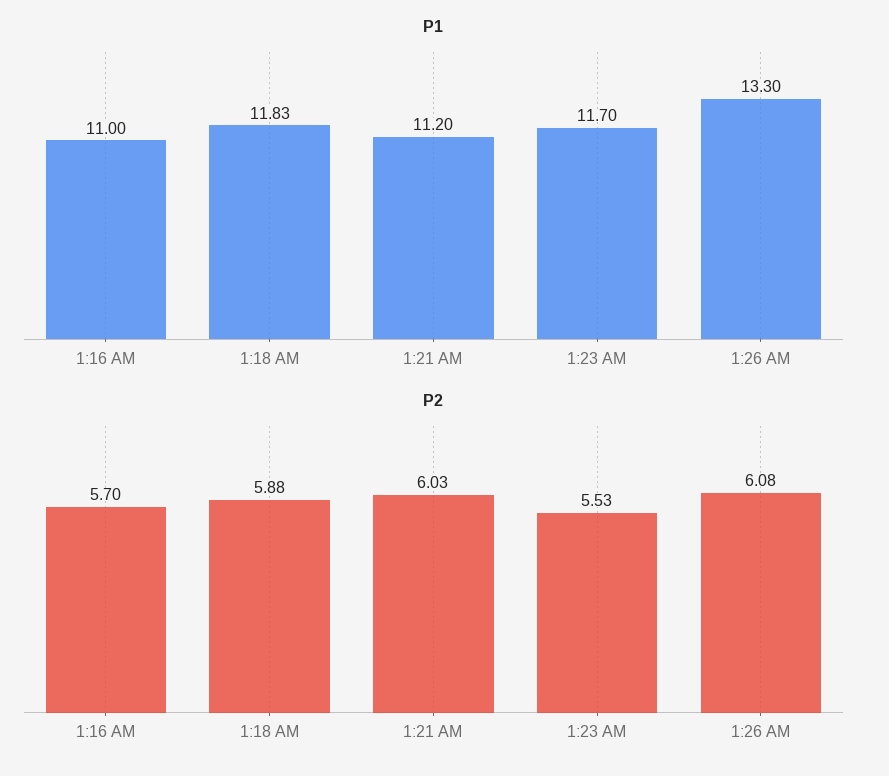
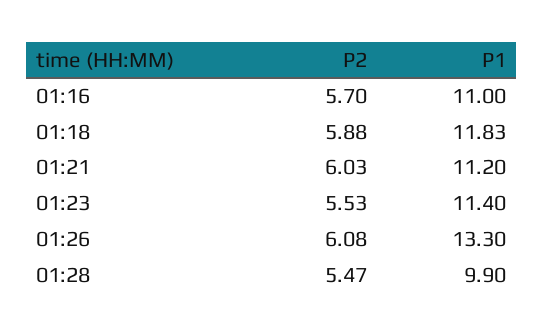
P1, 1:23 AM: 11.7 -> 11.4
P2, 01:28: none -> 5.47
P1, 01:28: none -> 9.9

